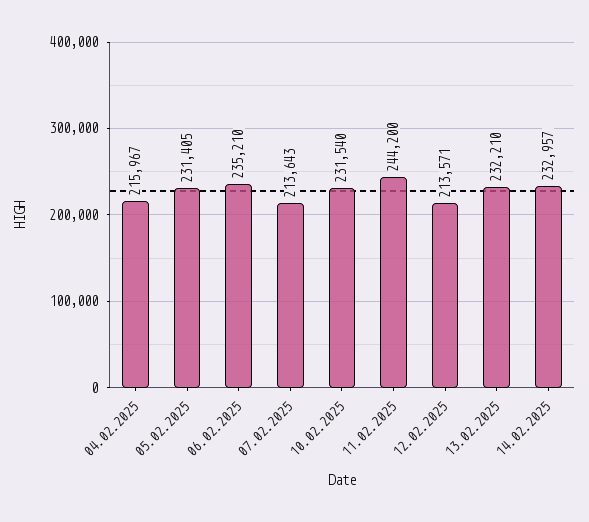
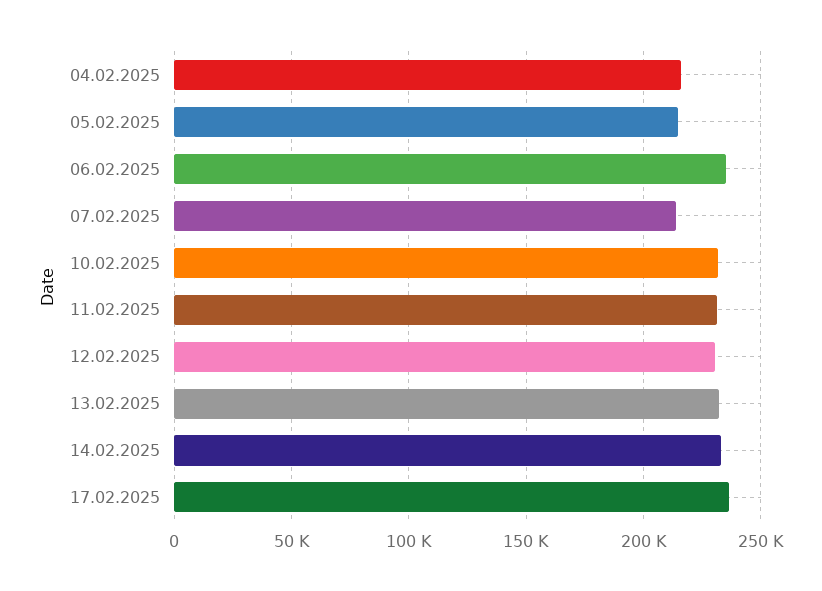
05.02.2025: 231405 -> 215000
11.02.2025: 244200 -> 230000
12.02.2025: 213571 -> 230000
17.02.2025: none -> 235000

